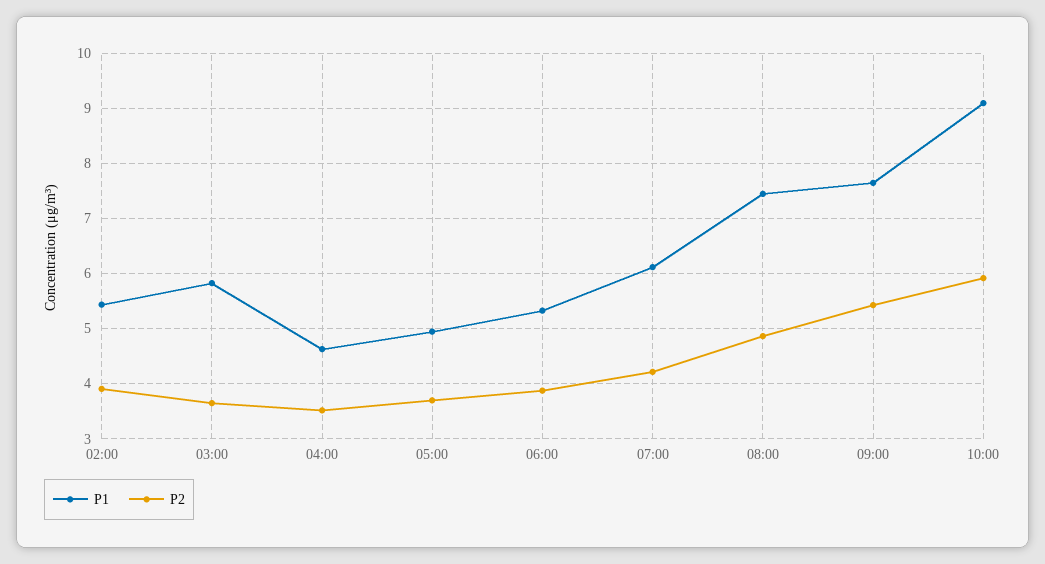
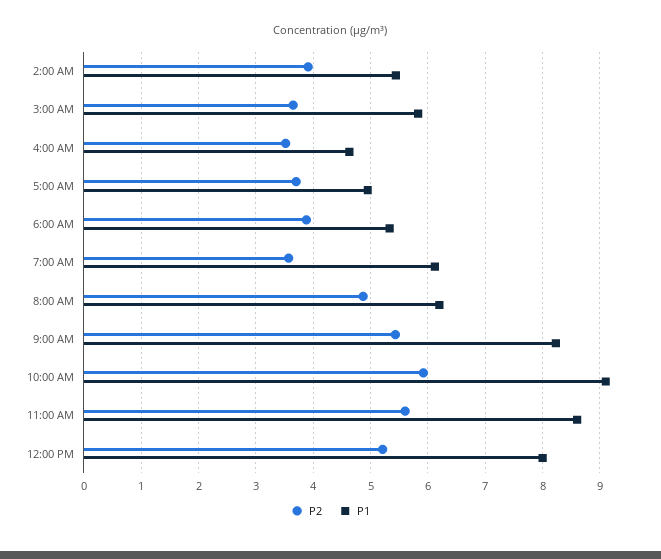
P2, 07:00: 4.2 -> 3.6
P1, 08:00: 7.4 -> 6.2
P1, 09:00: 7.6 -> 8.2
P2, 11:00 AM: none -> 5.6
P1, 11:00 AM: none -> 8.6
P2, 12:00 PM: none -> 5.2
P1, 12:00 PM: none -> 8

